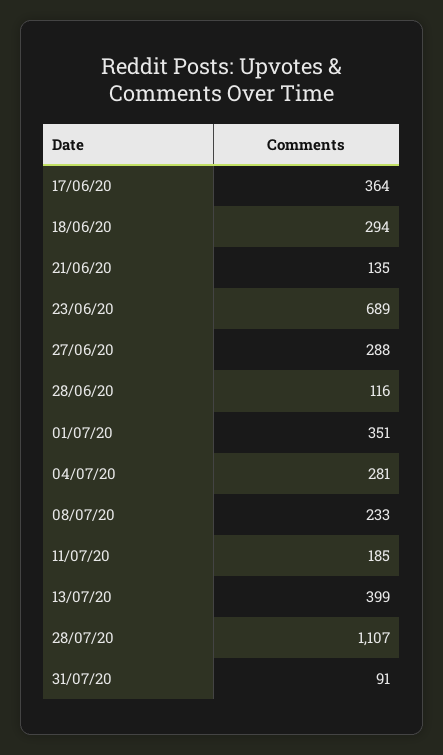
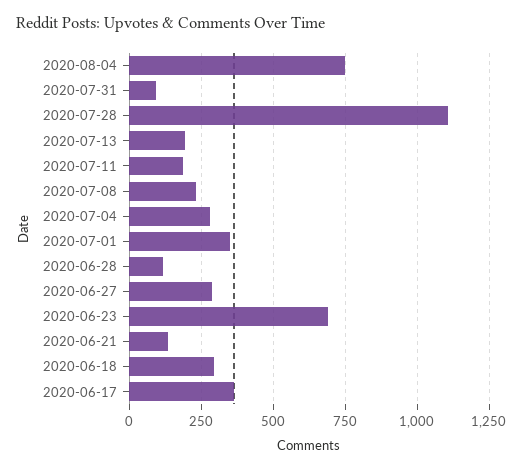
13/07/20: 399 -> 200
2020-08-04: none -> 750

